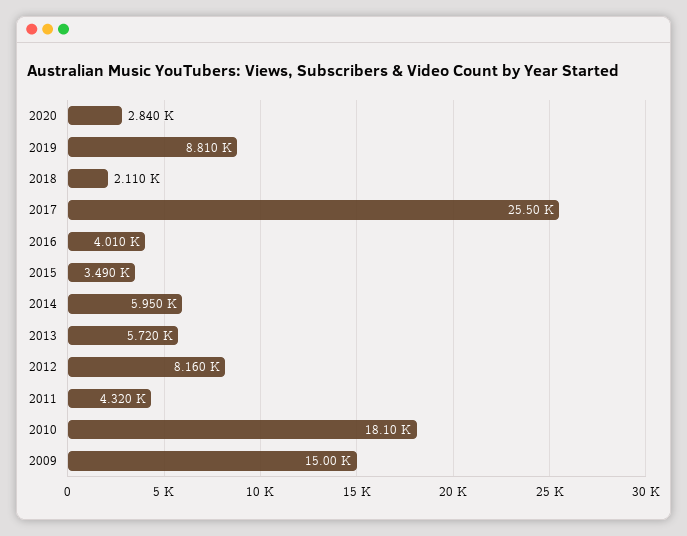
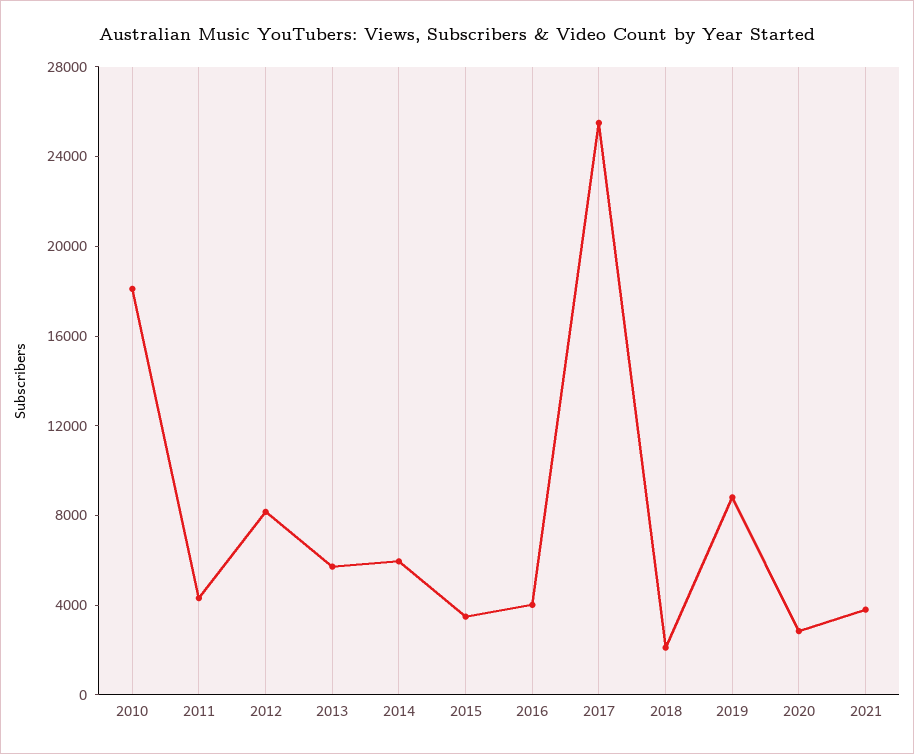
2009: 15000 -> none
2021: none -> 4000

